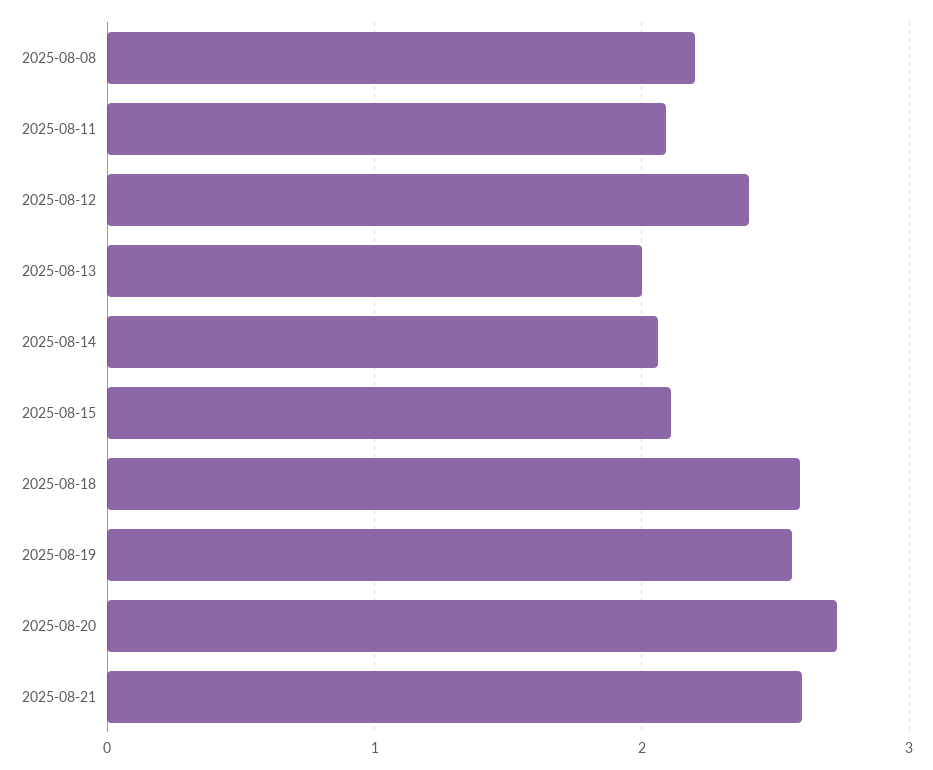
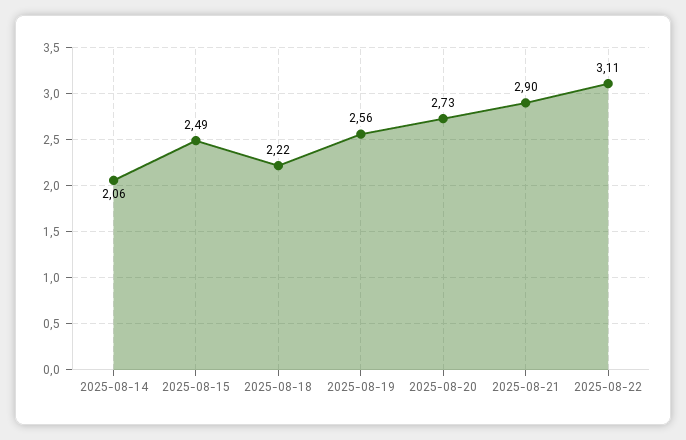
2025-08-08: 2.2 -> none
2025-08-11: 2.1 -> none
2025-08-12: 2.4 -> none
2025-08-13: 2 -> none
2025-08-15: 2.1 -> 2.49
2025-08-18: 2.6 -> 2.22
2025-08-21: 2.6 -> 2.9
2025-08-22: none -> 3.11

